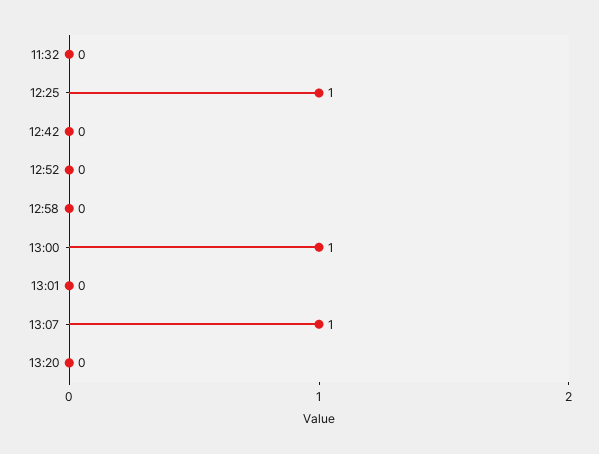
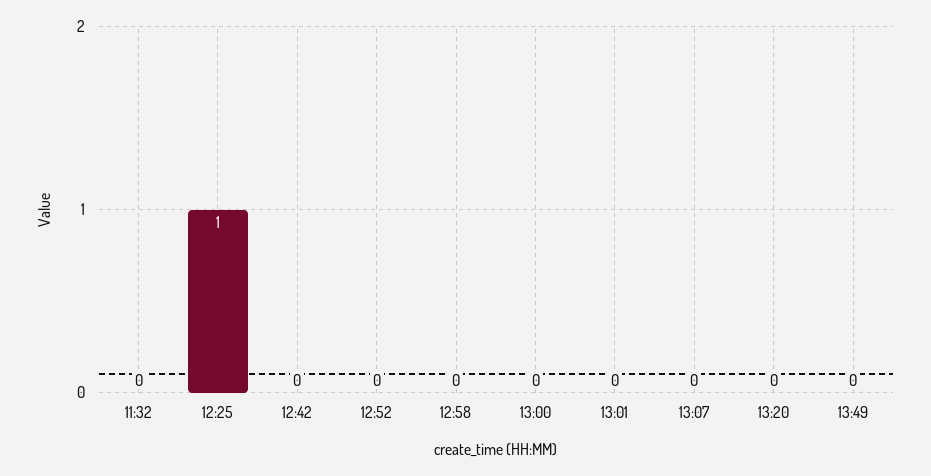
13:00: 1 -> 0
13:07: 1 -> 0
13:49: none -> 0

